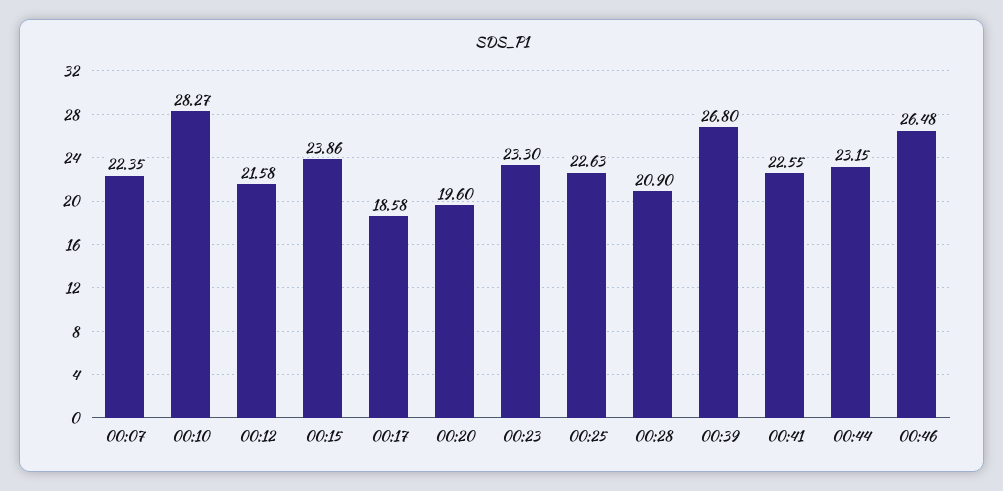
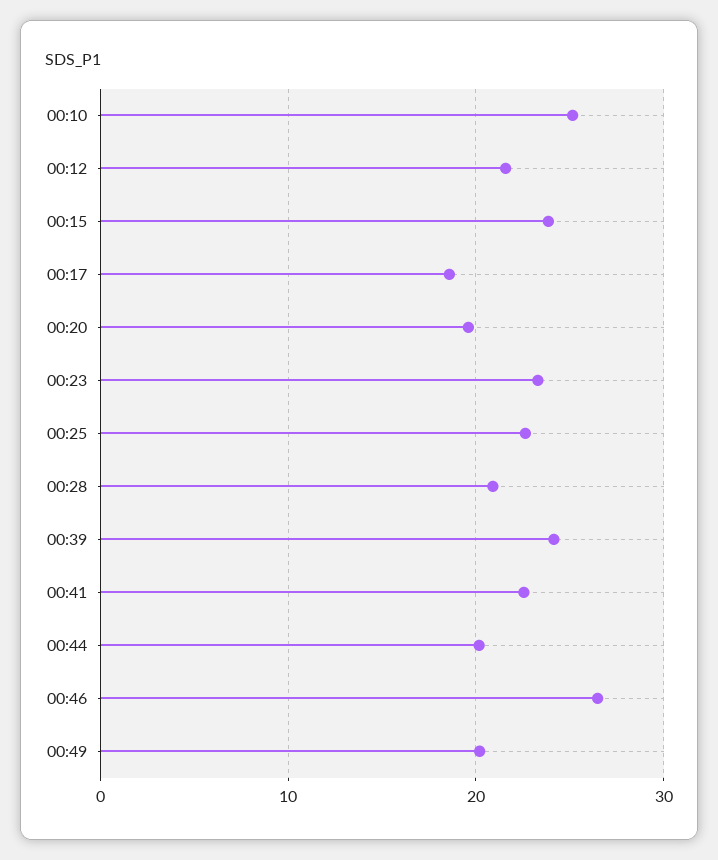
00:07: 22.35 -> none
00:10: 28.27 -> 25
00:39: 26.8 -> 24
00:44: 23.15 -> 20
00:49: none -> 20

